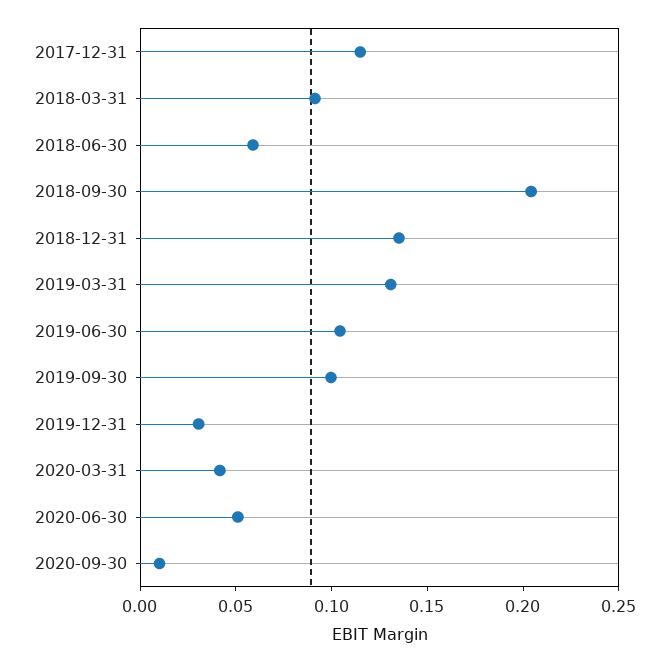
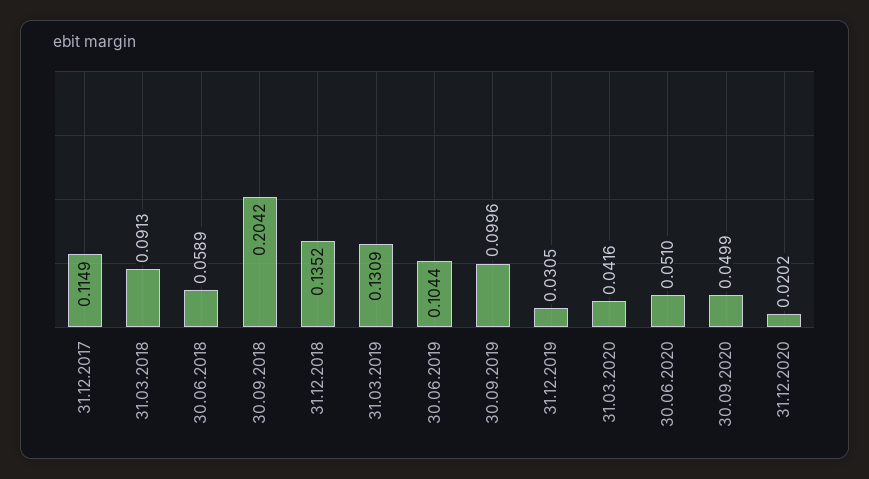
2020-09-30: 0.01 -> 0.0499
31.12.2020: none -> 0.0202

